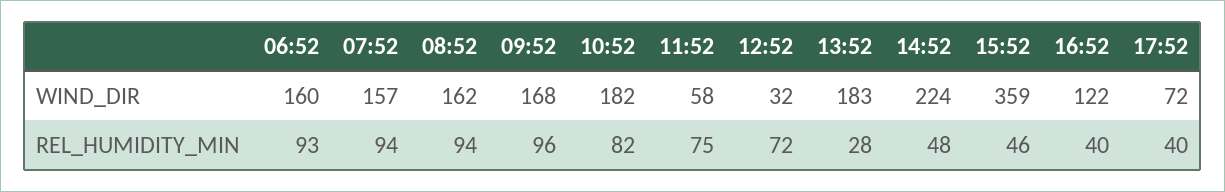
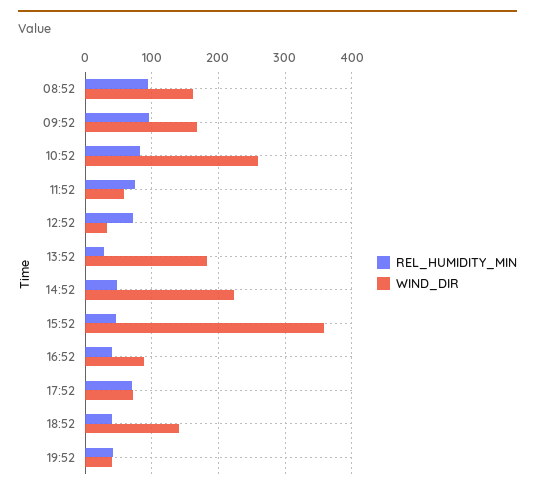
WIND_DIR, 06:52: 160 -> none
WIND_DIR, 07:52: 157 -> none
WIND_DIR, 10:52: 182 -> 260
WIND_DIR, 16:52: 122 -> 90
REL_HUMIDITY_MIN, 06:52: 93 -> none
REL_HUMIDITY_MIN, 07:52: 94 -> none
REL_HUMIDITY_MIN, 17:52: 40 -> 70
REL_HUMIDITY_MIN, 18:52: none -> 40
WIND_DIR, 18:52: none -> 140
REL_HUMIDITY_MIN, 19:52: none -> 40
WIND_DIR, 19:52: none -> 40

